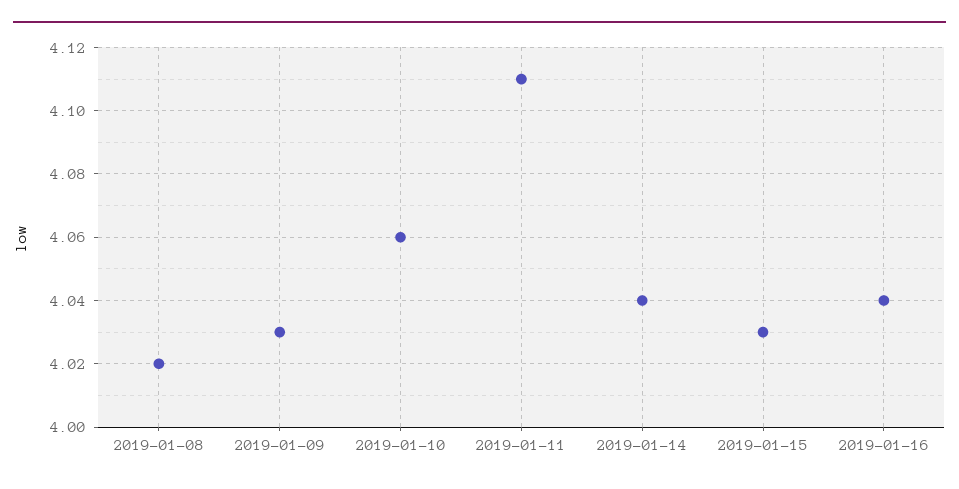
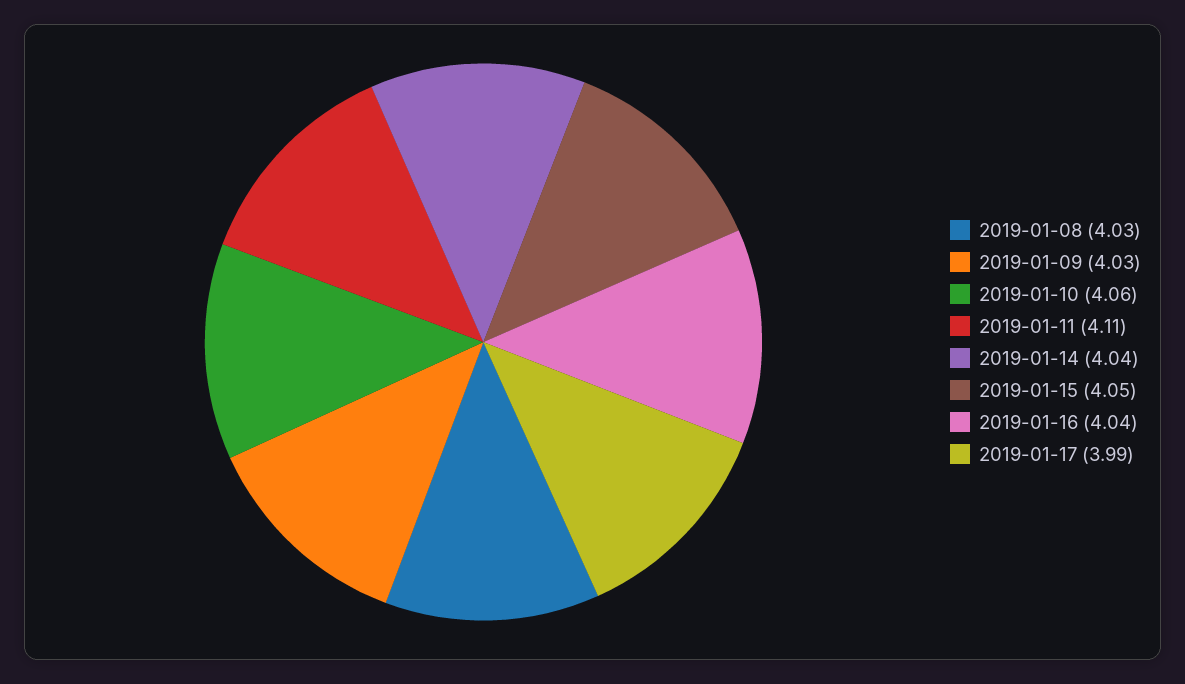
2019-01-08: 4.02 -> 4.03
2019-01-15: 4.03 -> 4.05
2019-01-17: none -> 3.99

